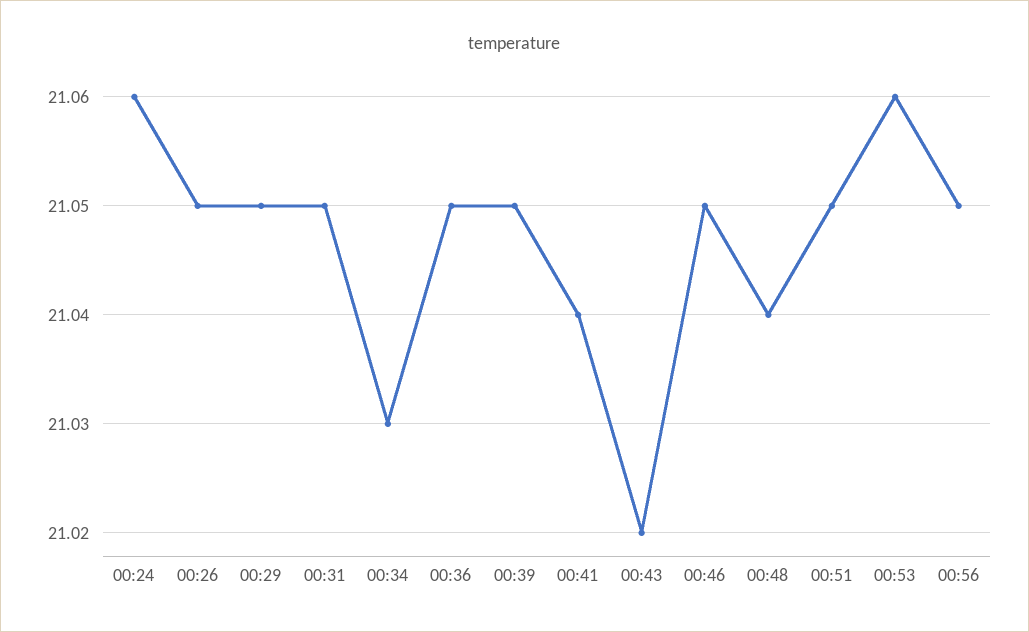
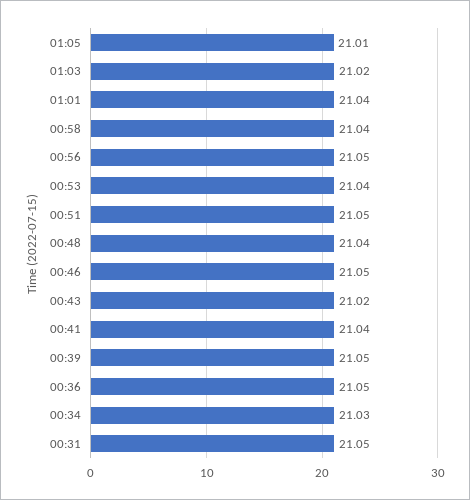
00:24: 21.06 -> none
00:26: 21.05 -> none
00:29: 21.05 -> none
00:53: 21.06 -> 21.04
01:05: none -> 21.01
01:03: none -> 21.02
01:01: none -> 21.04
00:58: none -> 21.04

